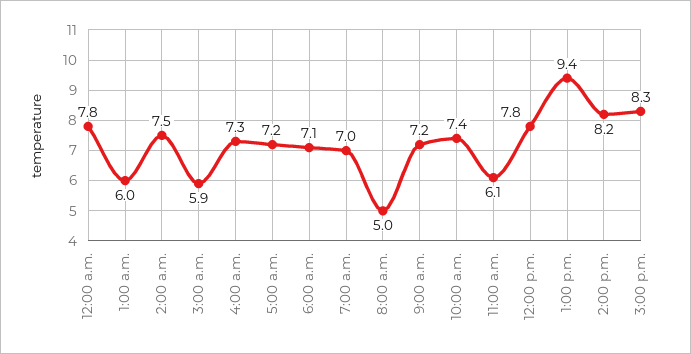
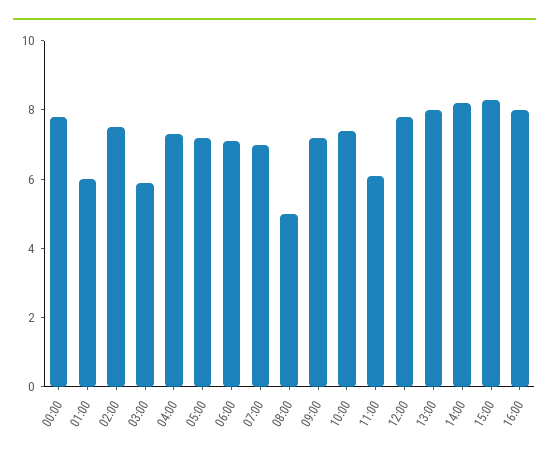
1:00 p.m.: 9.4 -> 8
16:00: none -> 8

